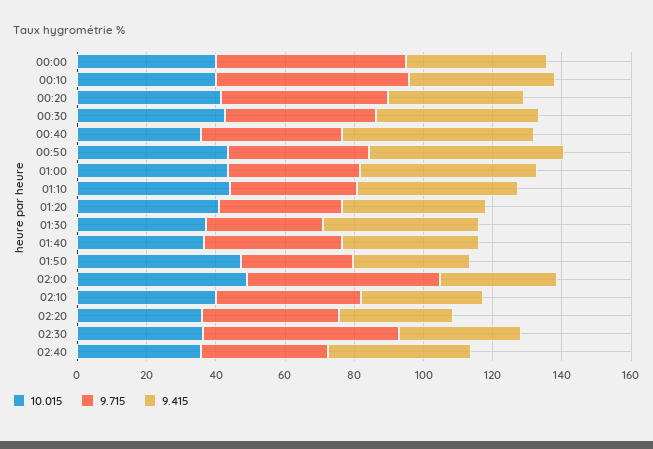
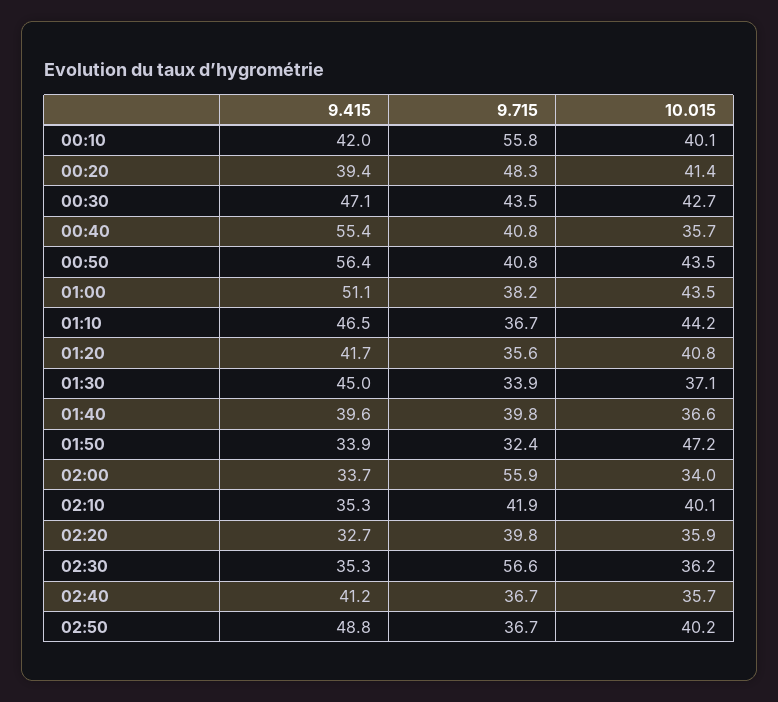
10.015, 00:00: 40 -> none
9.715, 00:00: 55 -> none
9.415, 00:00: 40 -> none
10.015, 02:00: 50 -> 34
9.415, 02:50: none -> 48.8
9.715, 02:50: none -> 36.7
10.015, 02:50: none -> 40.2

